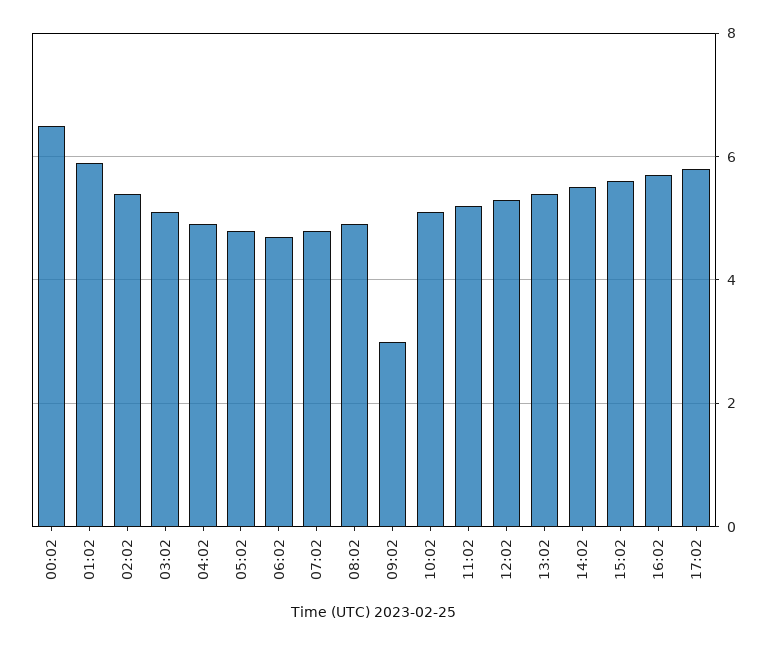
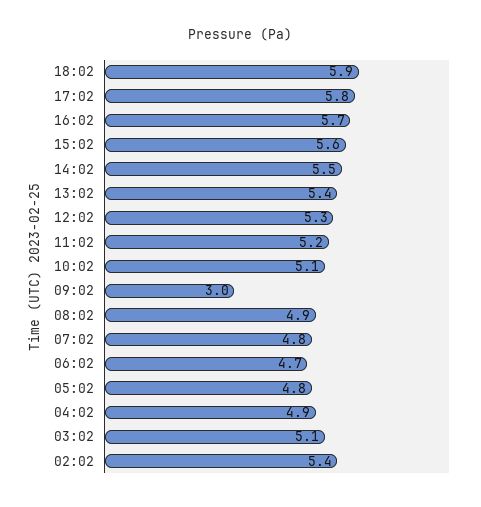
00:02: 6.5 -> none
01:02: 6 -> none
18:02: none -> 5.9

